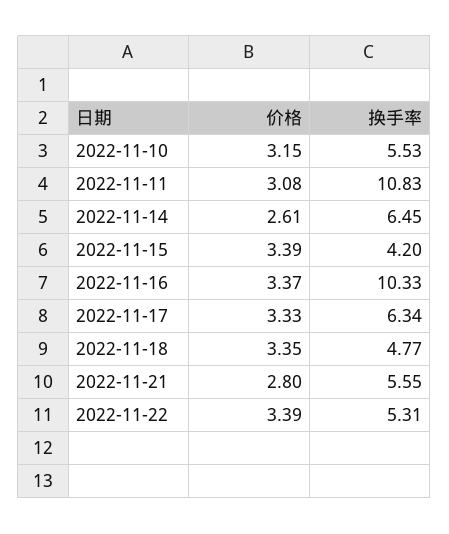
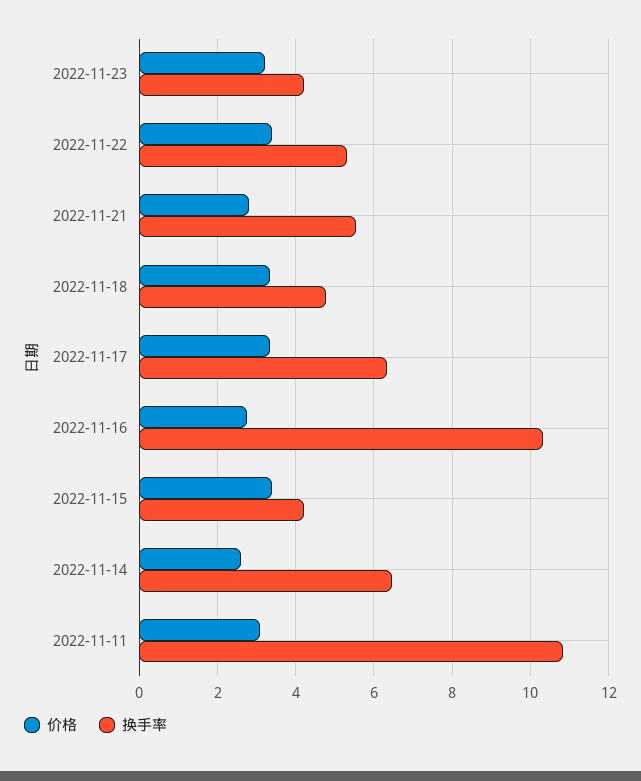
价格, 2022-11-10: 3.15 -> none
换手率, 2022-11-10: 5.53 -> none
价格, 2022-11-16: 3.37 -> 2.8
价格, 2022-11-23: none -> 3.2
换手率, 2022-11-23: none -> 4.2

